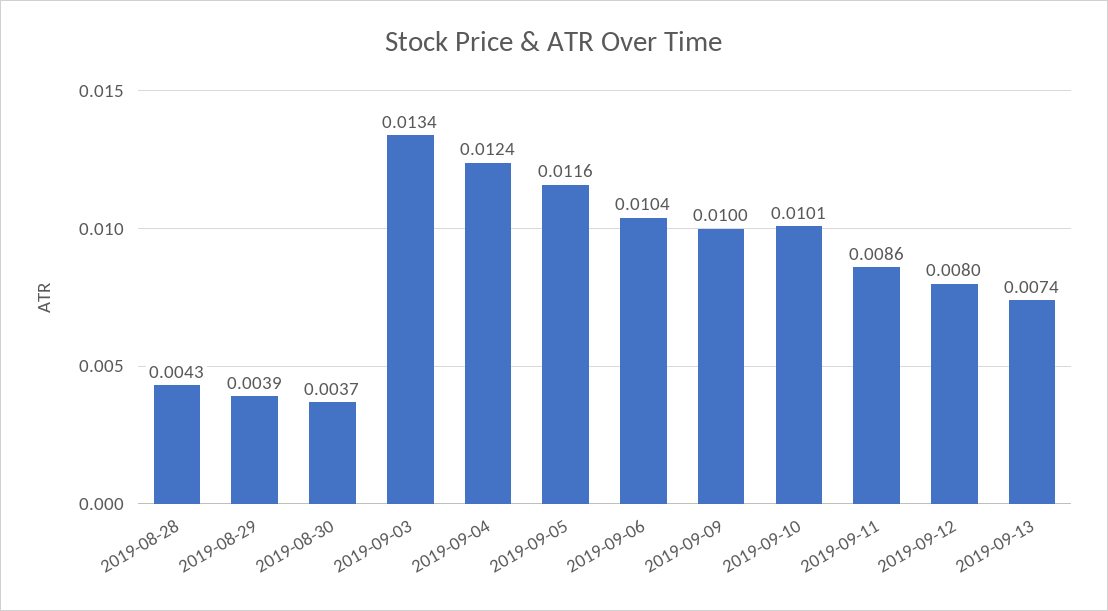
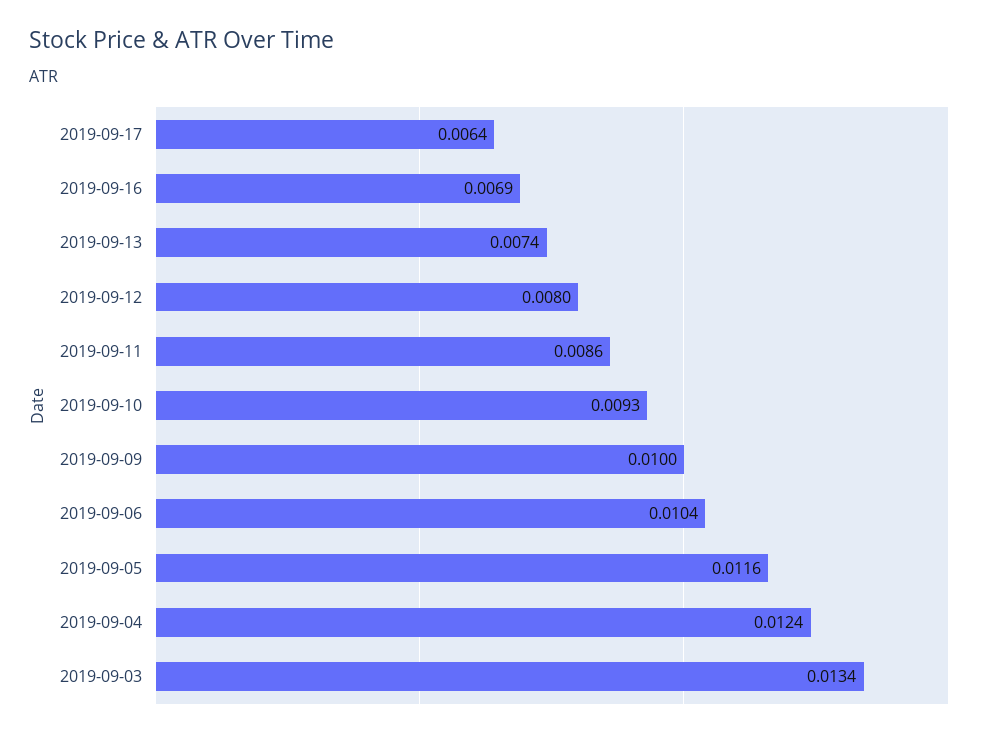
2019-08-28: 0.0043 -> none
2019-08-29: 0.0039 -> none
2019-08-30: 0.0037 -> none
2019-09-10: 0.0101 -> 0.0093
2019-09-17: none -> 0.0064
2019-09-16: none -> 0.0069

